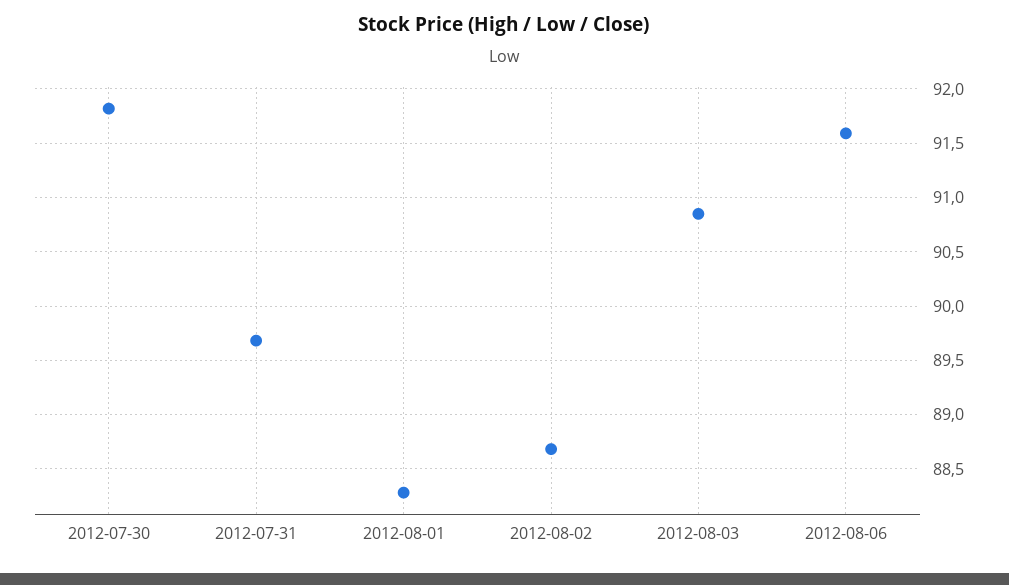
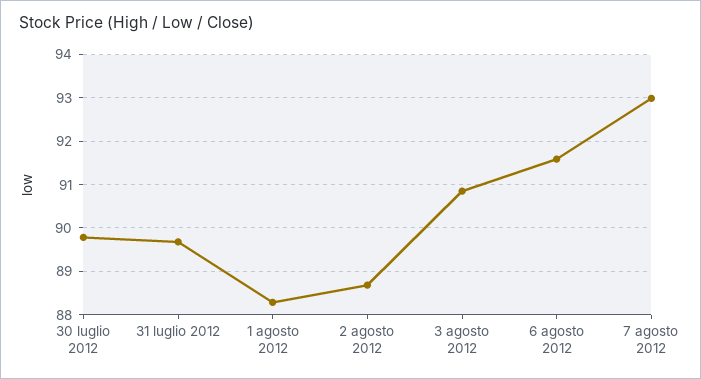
2012-07-30: 91.8 -> 89.8
7 agosto 2012: none -> 93

